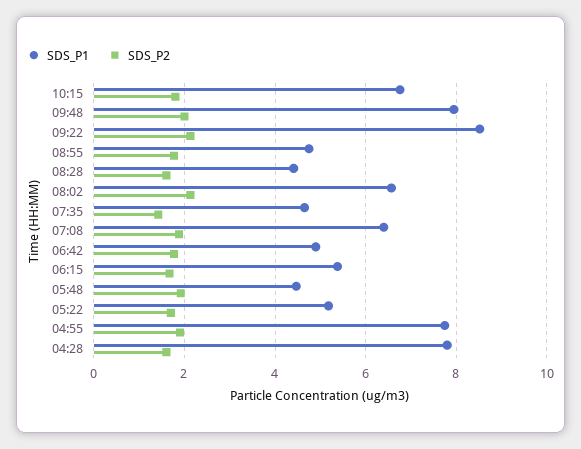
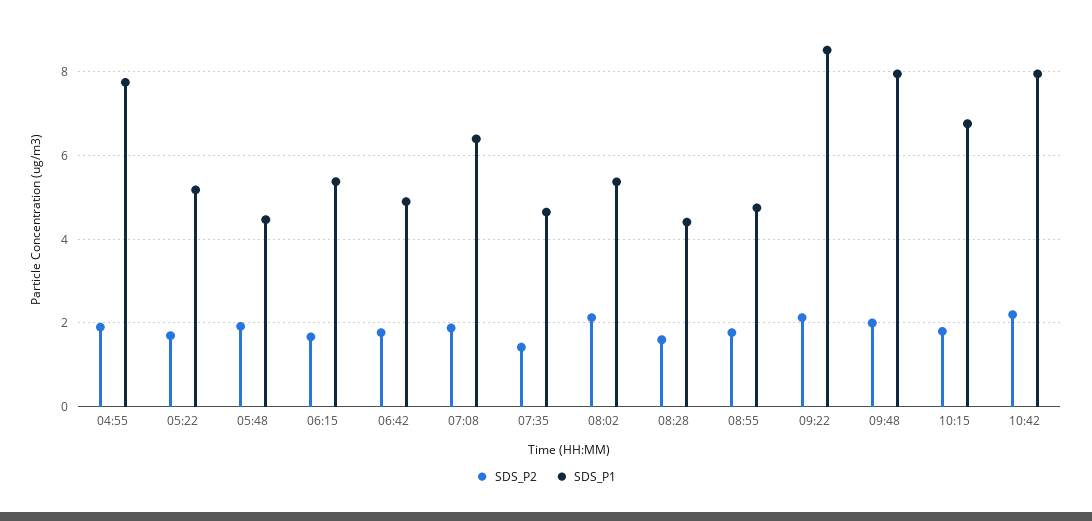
SDS_P1, 08:02: 6.6 -> 5.4
SDS_P1, 04:28: 7.8 -> none
SDS_P2, 04:28: 1.6 -> none
SDS_P2, 10:42: none -> 2.2
SDS_P1, 10:42: none -> 8

